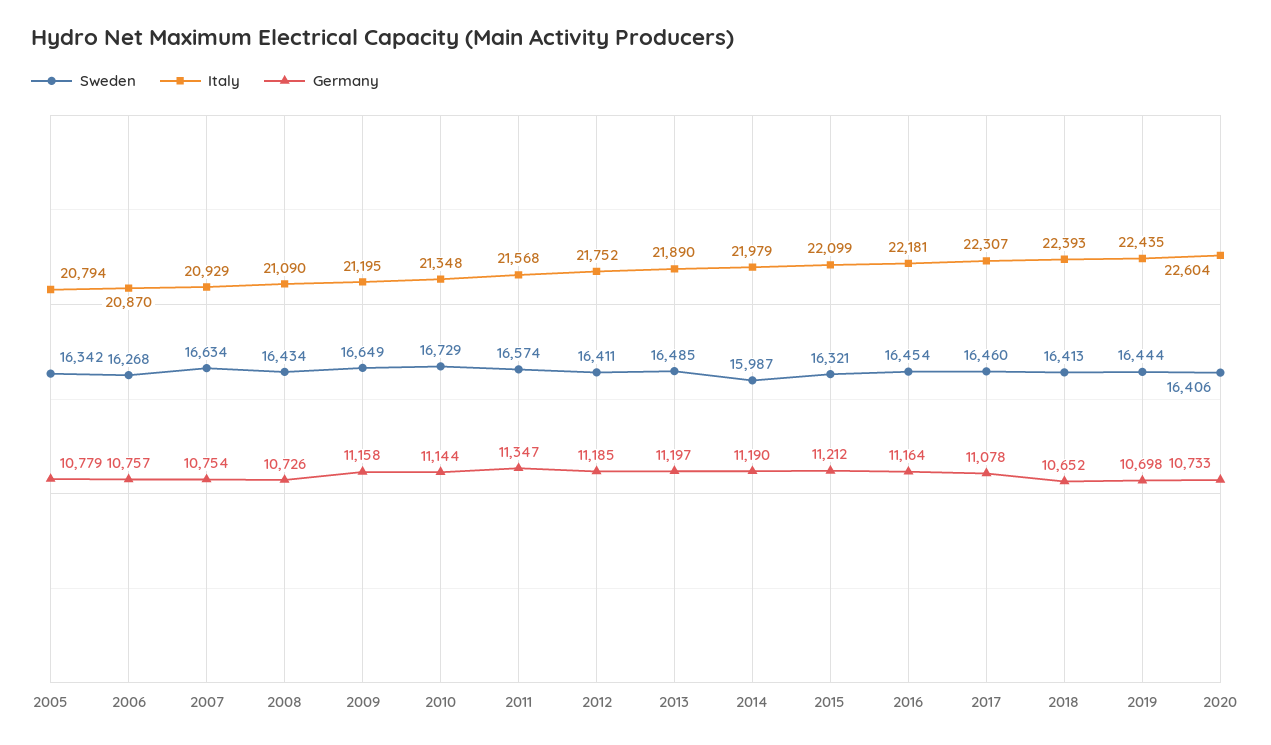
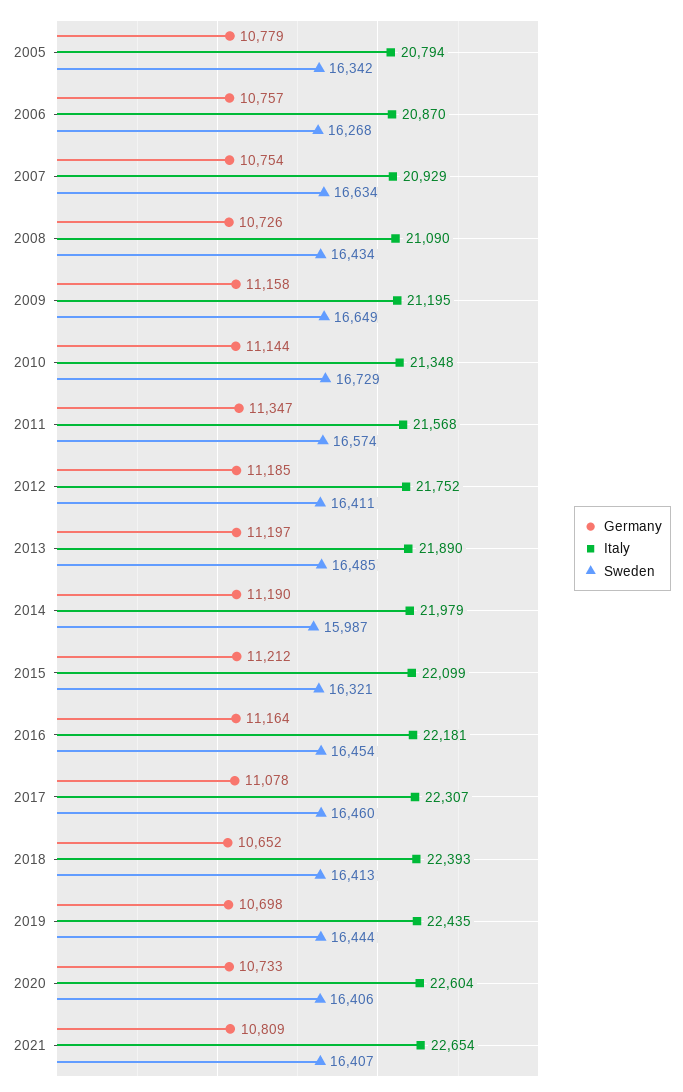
Germany, 2021: none -> 10809
Italy, 2021: none -> 22654
Sweden, 2021: none -> 16407

